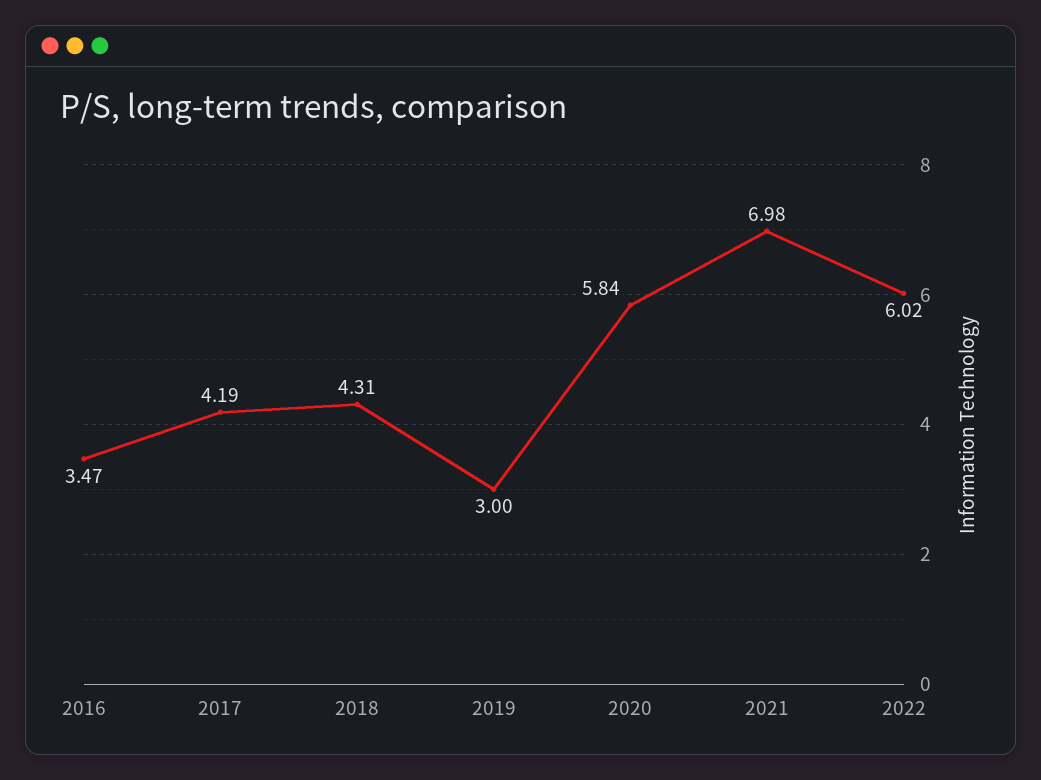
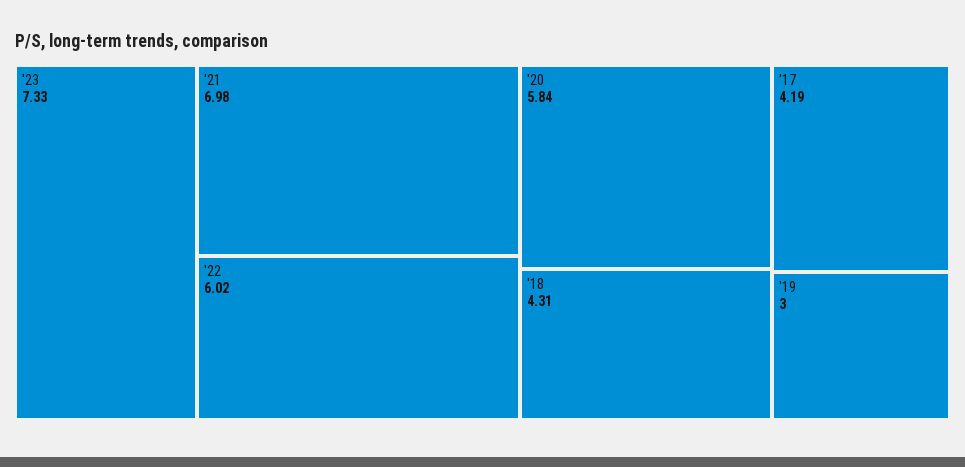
2016: 3.47 -> none
'23: none -> 7.33

